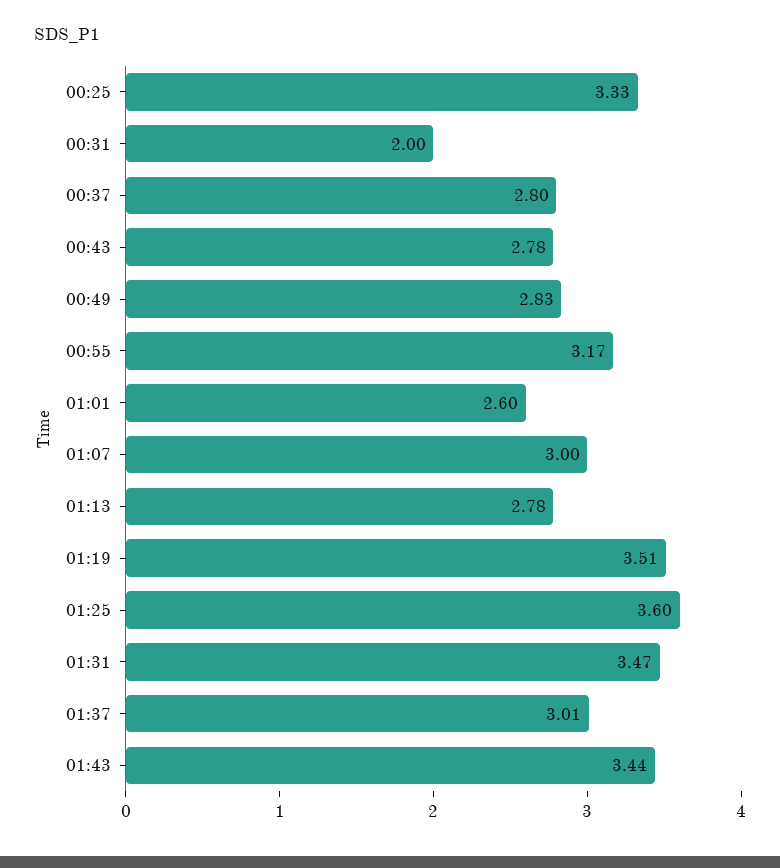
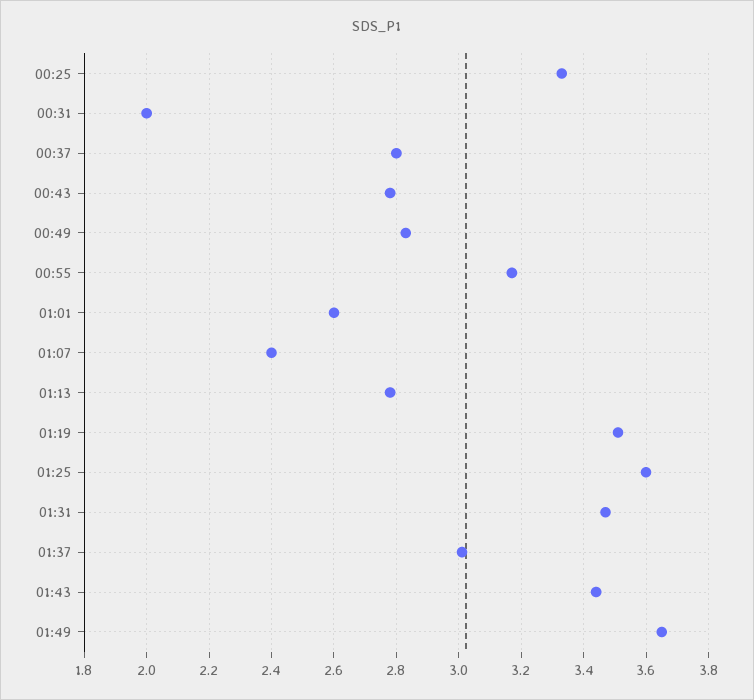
01:07: 3 -> 2.4
01:49: none -> 3.65

